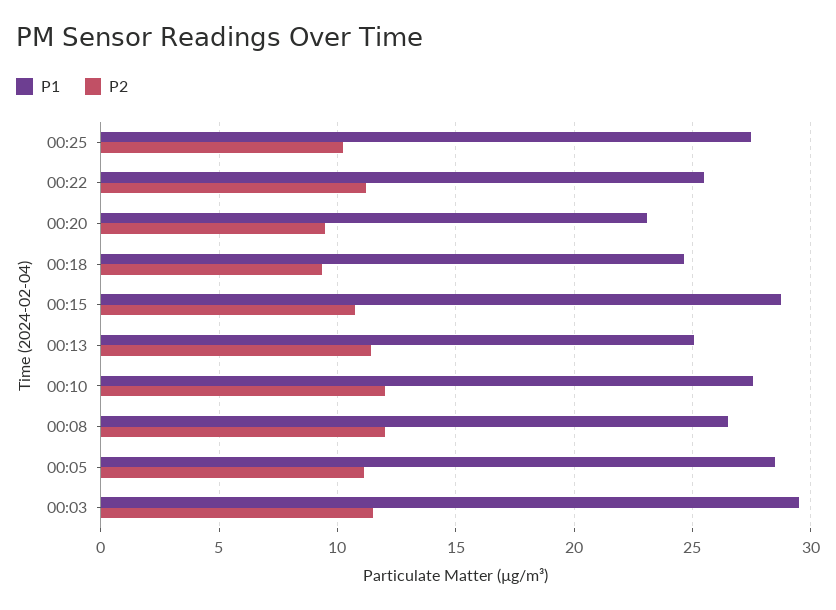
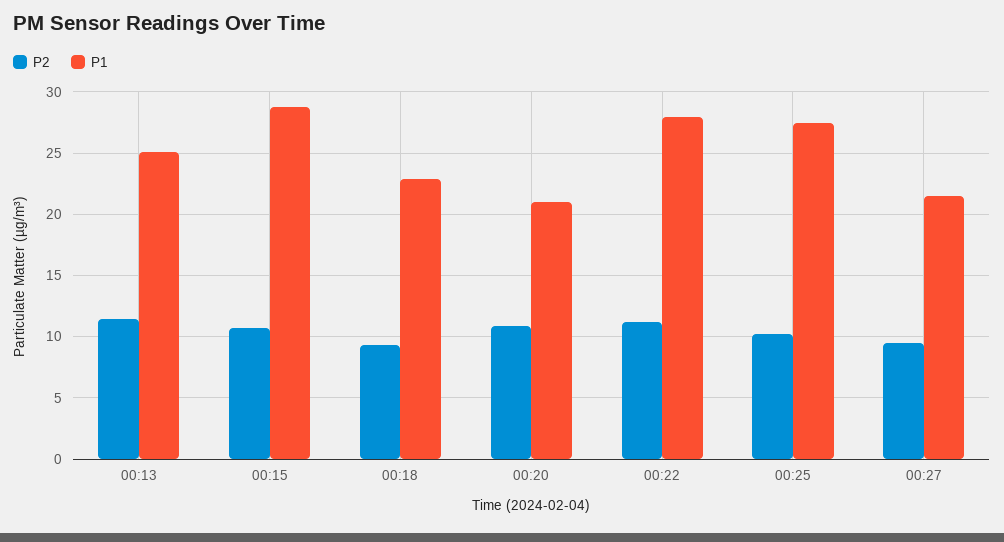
P1, 00:22: 25.5 -> 28
P1, 00:20: 23 -> 21
P2, 00:20: 9.5 -> 11
P1, 00:18: 24.5 -> 23
P1, 00:10: 27.5 -> none
P2, 00:10: 12 -> none
P1, 00:08: 26.5 -> none
P2, 00:08: 12 -> none
P1, 00:05: 28.5 -> none
P2, 00:05: 11 -> none
P1, 00:03: 29.5 -> none
P2, 00:03: 11.5 -> none
P2, 00:27: none -> 9.5
P1, 00:27: none -> 21.5

